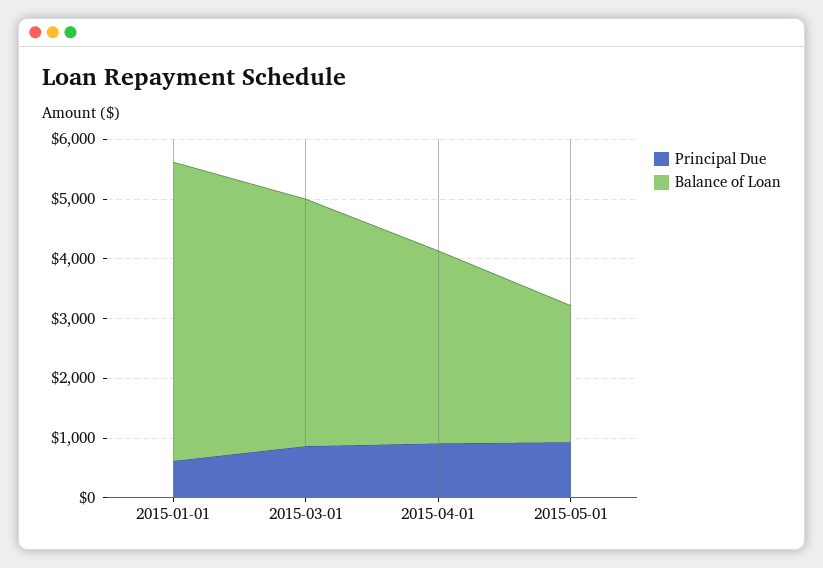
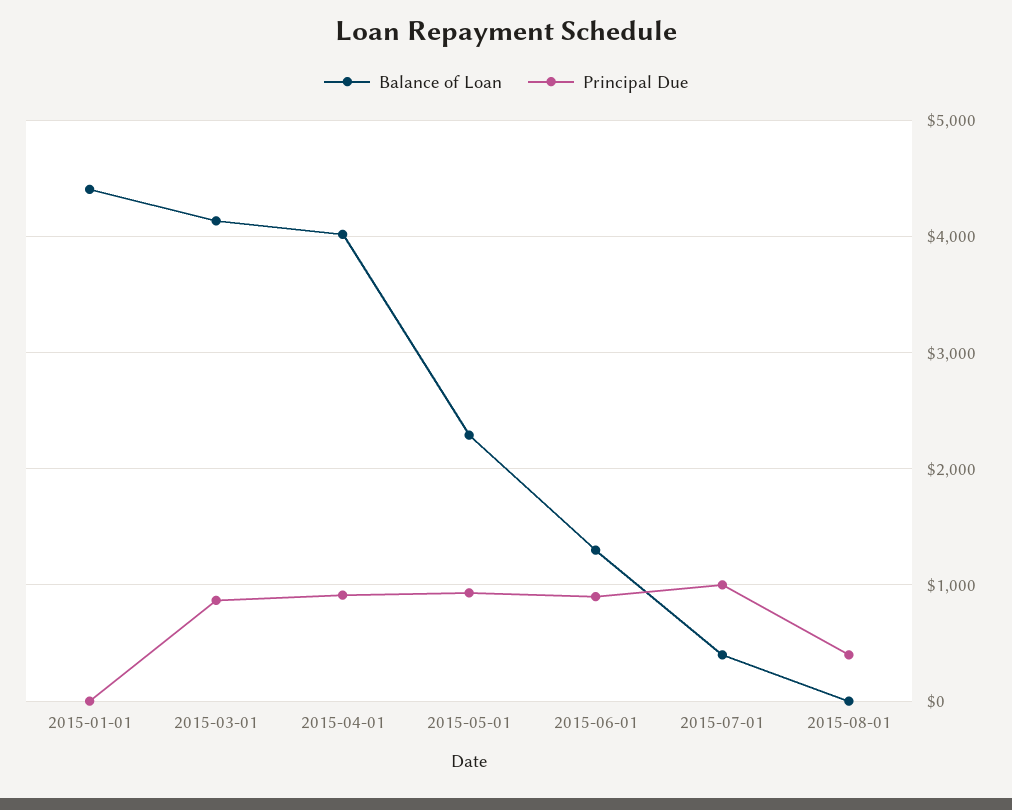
Principal Due, 2015-01-01: 600 -> 0
Balance of Loan, 2015-01-01: 5000 -> 4400
Balance of Loan, 2015-04-01: 3200 -> 4000
Balance of Loan, 2015-06-01: none -> 1300
Principal Due, 2015-06-01: none -> 900
Balance of Loan, 2015-07-01: none -> 400
Principal Due, 2015-07-01: none -> 1000
Balance of Loan, 2015-08-01: none -> 0
Principal Due, 2015-08-01: none -> 400

